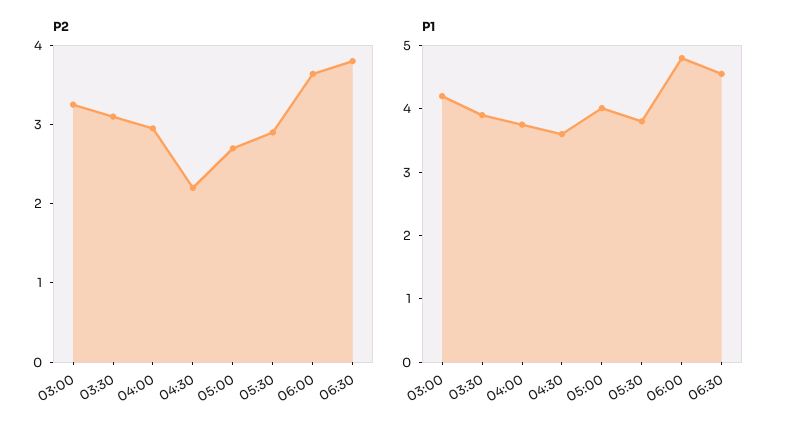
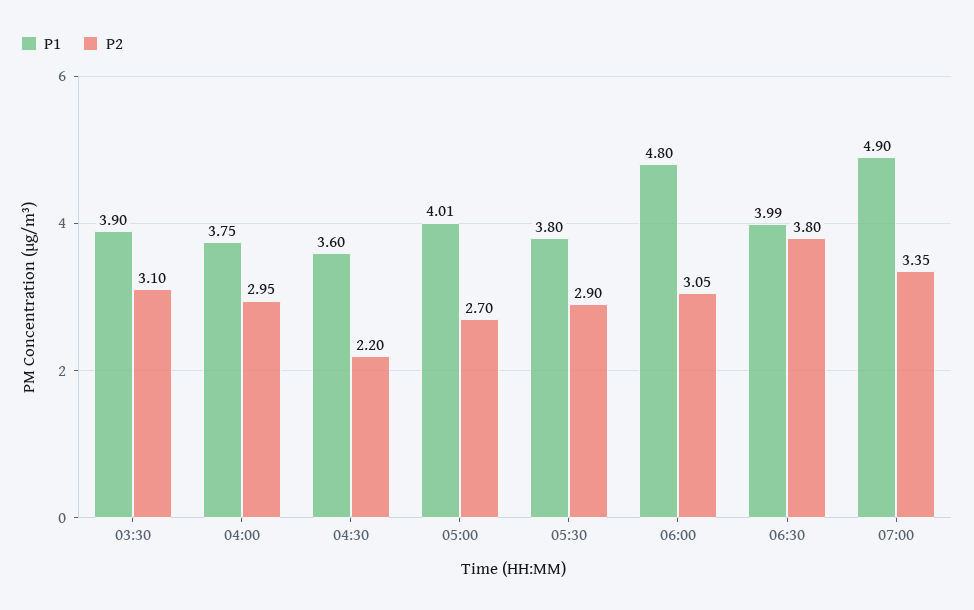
P2, 03:00: 3.2 -> none
P2, 06:00: 3.6 -> 3.05
P1, 03:00: 4.2 -> none
P1, 06:30: 4.6 -> 3.99
P1, 07:00: none -> 4.9
P2, 07:00: none -> 3.35

